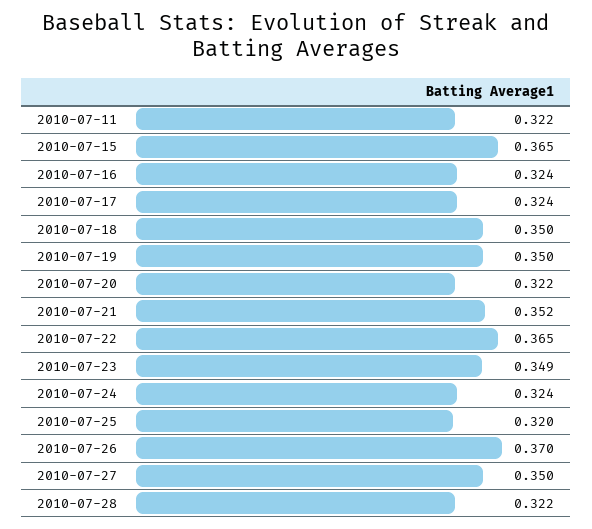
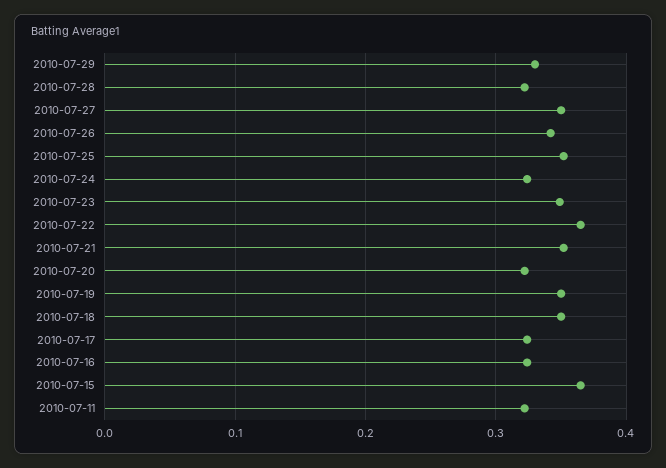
2010-07-25: 0.32 -> 0.35
2010-07-26: 0.37 -> 0.34
2010-07-29: none -> 0.33

